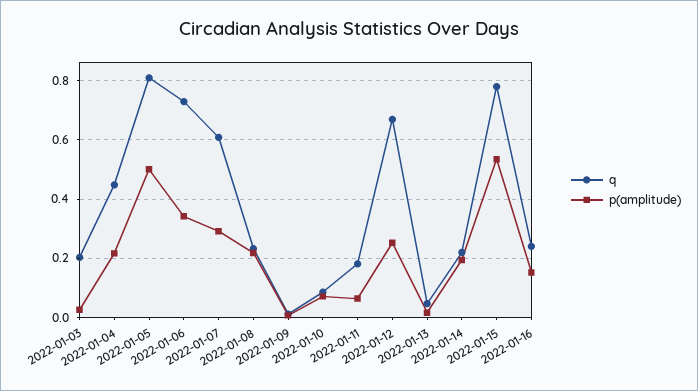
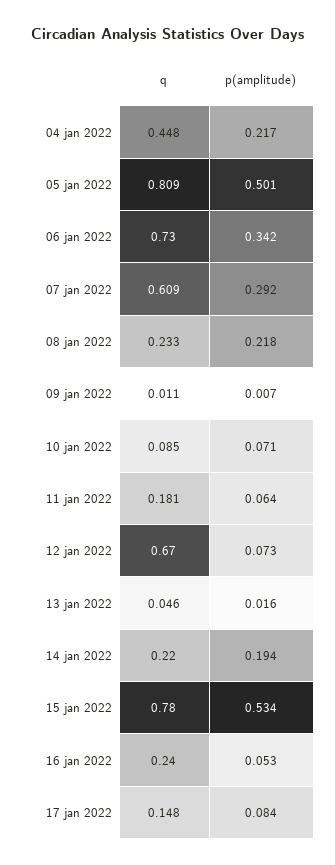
q, 2022-01-03: 0.2 -> none
p(amplitude), 2022-01-03: 0.025 -> none
p(amplitude), 2022-01-12: 0.25 -> 0.073
p(amplitude), 2022-01-16: 0.15 -> 0.053
q, 17 jan 2022: none -> 0.148
p(amplitude), 17 jan 2022: none -> 0.084

